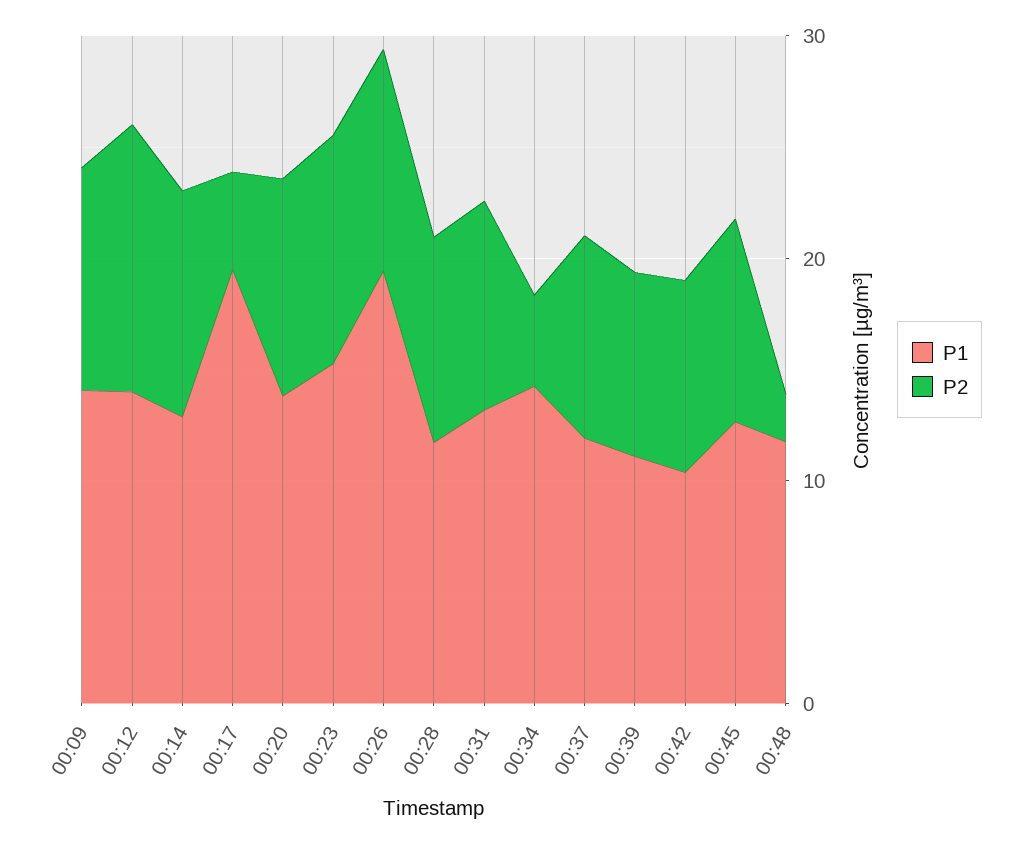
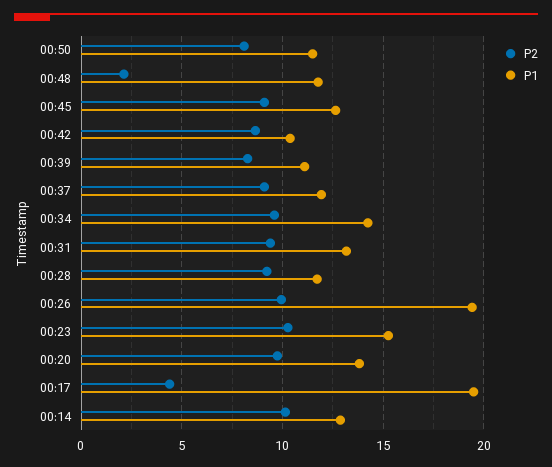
P1, 00:09: 14 -> none
P2, 00:09: 10 -> none
P1, 00:12: 14 -> none
P2, 00:12: 12 -> none
P2, 00:34: 4 -> 9.5
P2, 00:50: none -> 8
P1, 00:50: none -> 11.5

